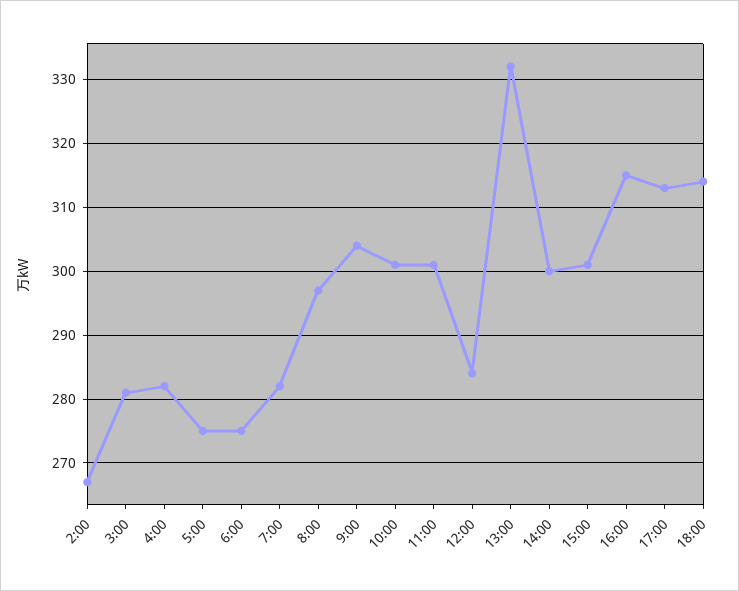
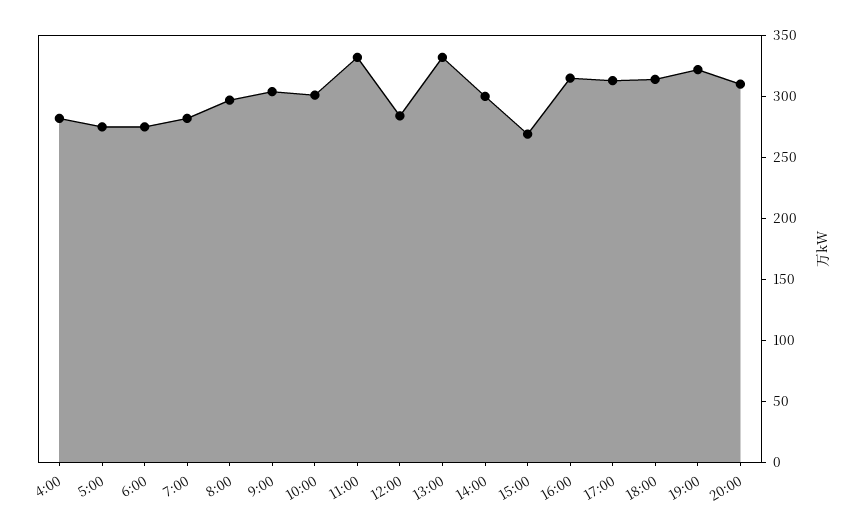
2:00: 267 -> none
3:00: 281 -> none
11:00: 301 -> 330
15:00: 301 -> 270
19:00: none -> 320
20:00: none -> 310

